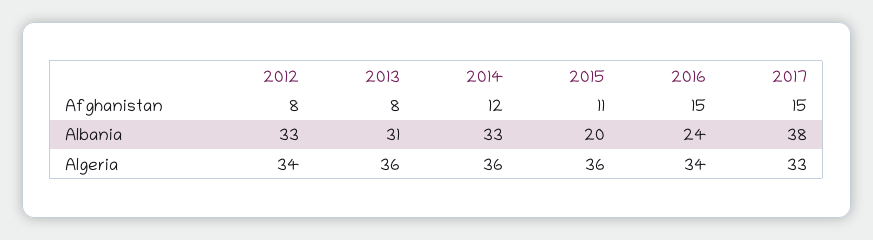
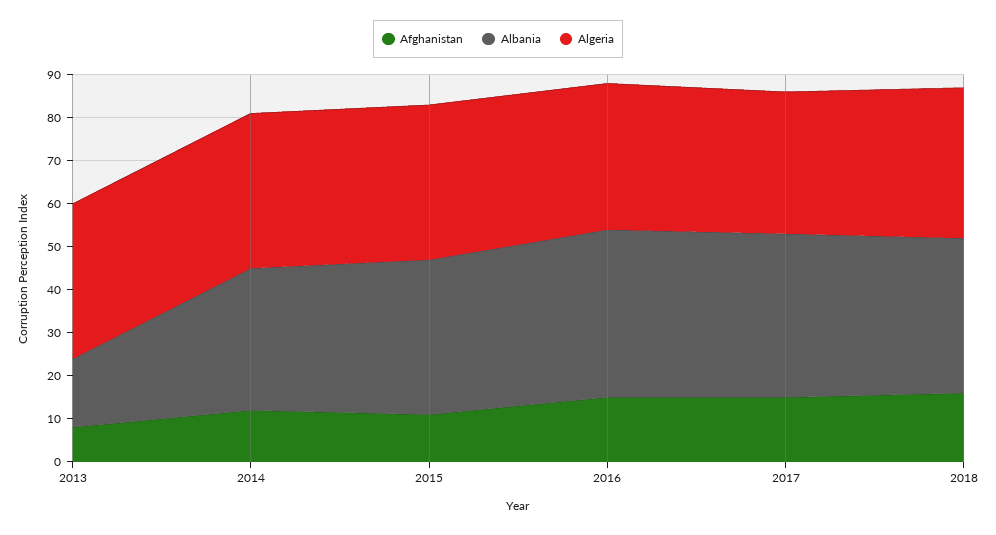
Afghanistan, 2012: 8 -> none
Albania, 2012: 33 -> none
Albania, 2013: 31 -> 15
Albania, 2015: 20 -> 35
Albania, 2016: 24 -> 40
Algeria, 2012: 34 -> none
Afghanistan, 2018: none -> 15
Albania, 2018: none -> 35
Algeria, 2018: none -> 35

